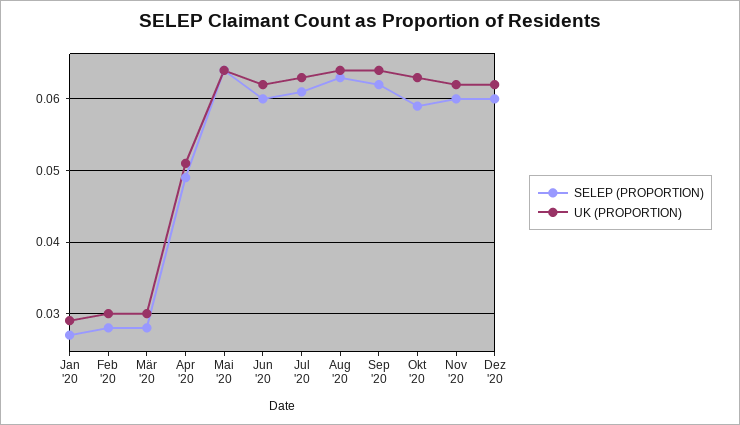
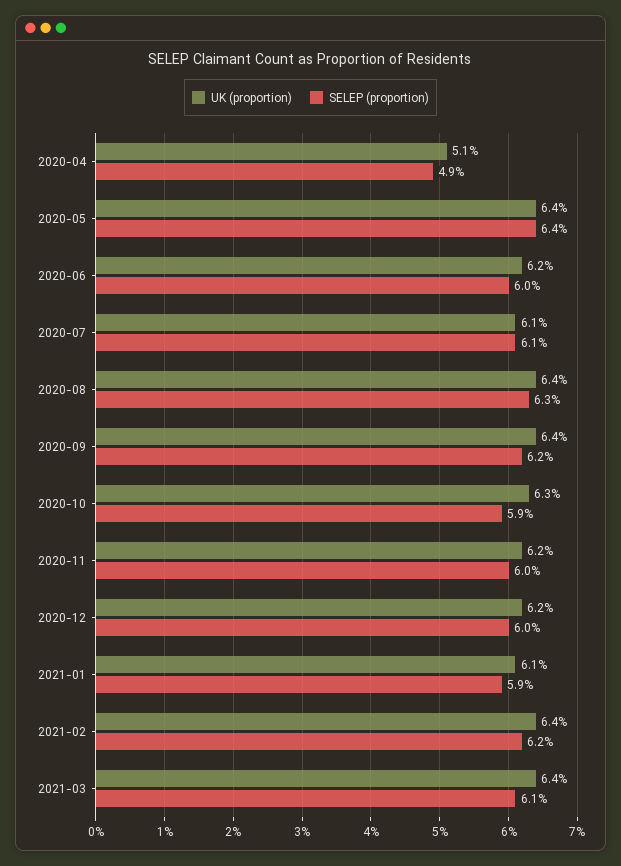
SELEP (PROPORTION), Jan '20: 0.027 -> none
UK (PROPORTION), Jan '20: 0.029 -> none
SELEP (PROPORTION), Feb '20: 0.028 -> none
UK (PROPORTION), Feb '20: 0.03 -> none
SELEP (PROPORTION), Mär '20: 0.028 -> none
UK (PROPORTION), Mär '20: 0.03 -> none
UK (PROPORTION), Jul '20: 0.063 -> 0.061
UK (PROPORTION), 2021-01: none -> 0.061
SELEP (PROPORTION), 2021-01: none -> 0.059
UK (PROPORTION), 2021-02: none -> 0.064
SELEP (PROPORTION), 2021-02: none -> 0.062
UK (PROPORTION), 2021-03: none -> 0.064
SELEP (PROPORTION), 2021-03: none -> 0.061

